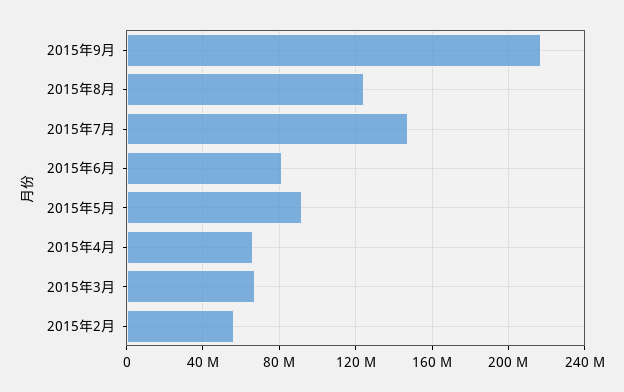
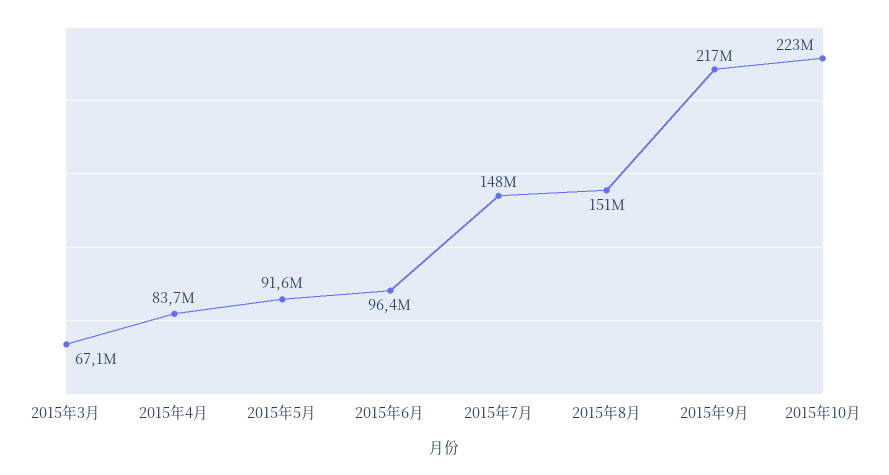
2015年8月: 125000000 -> 151000000
2015年6月: 80000000 -> 96400000
2015年4月: 65000000 -> 83700000
2015年2月: 55000000 -> none
2015年10月: none -> 223000000

